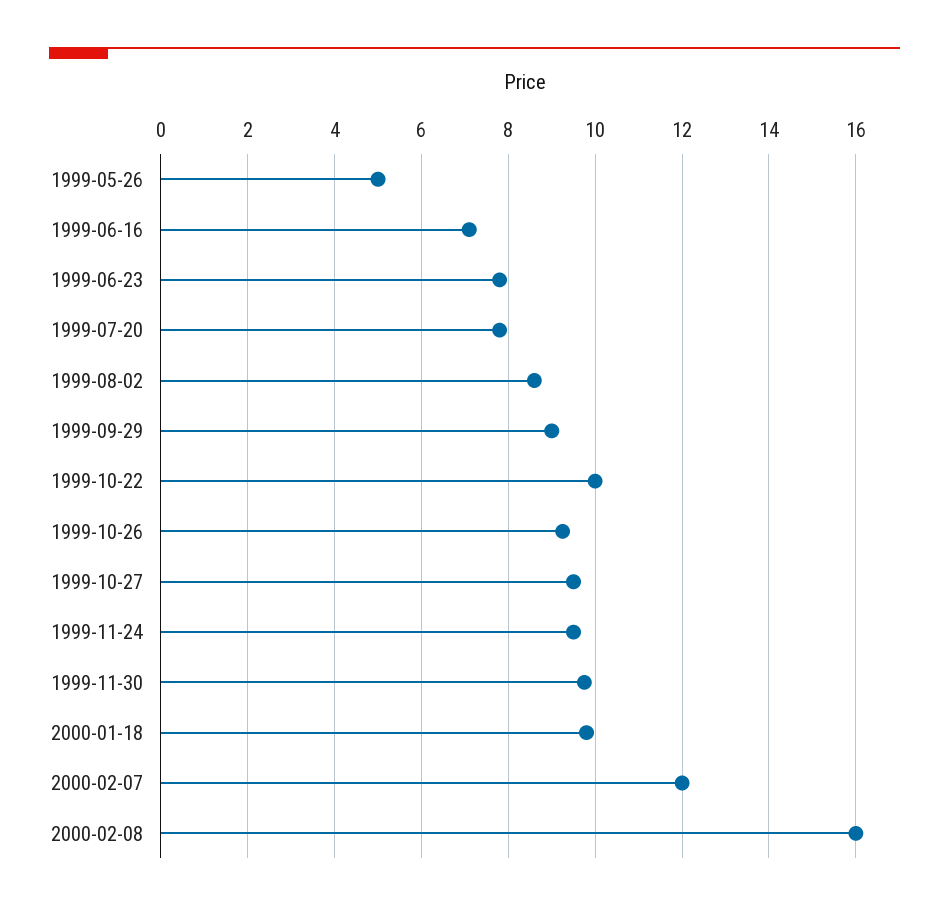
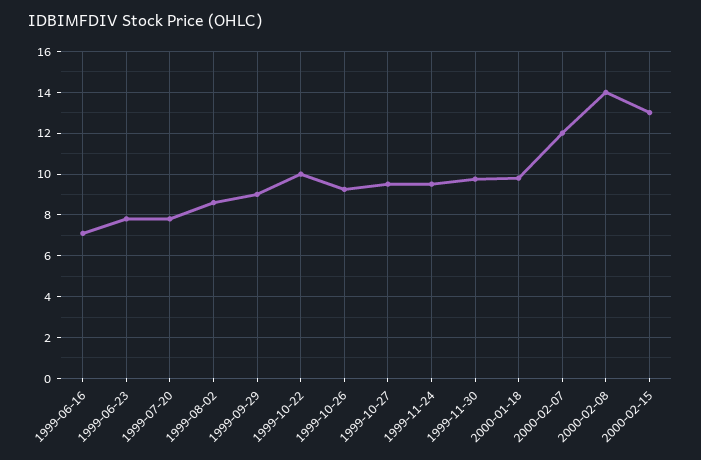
1999-05-26: 5 -> none
2000-02-08: 16 -> 14
2000-02-15: none -> 13

